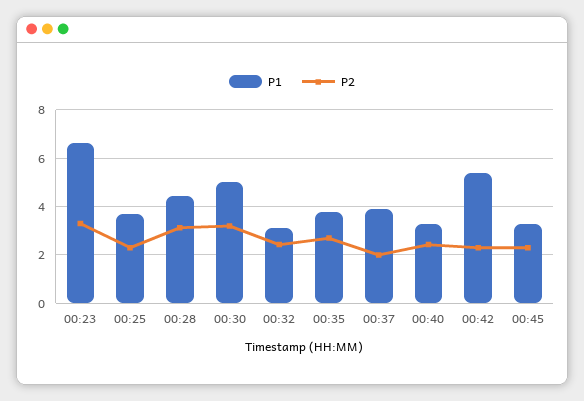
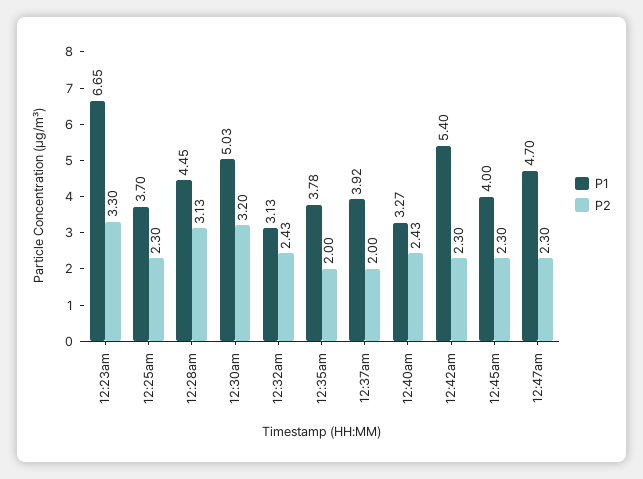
P2, 00:35: 2.75 -> 2
P1, 00:45: 3.25 -> 4
P1, 12:47am: none -> 4.7
P2, 12:47am: none -> 2.3

